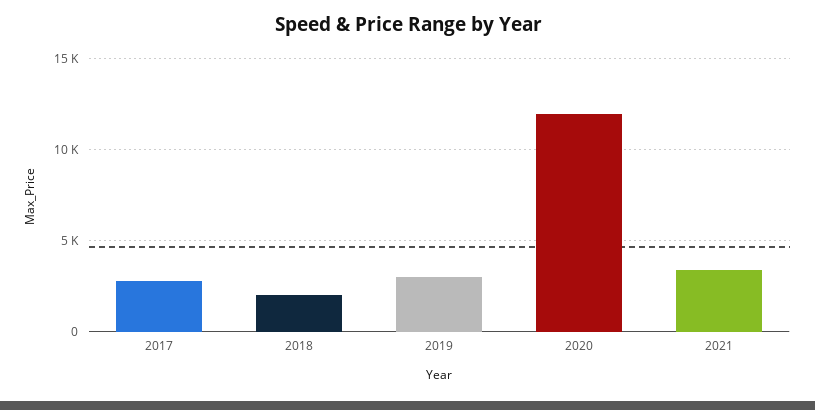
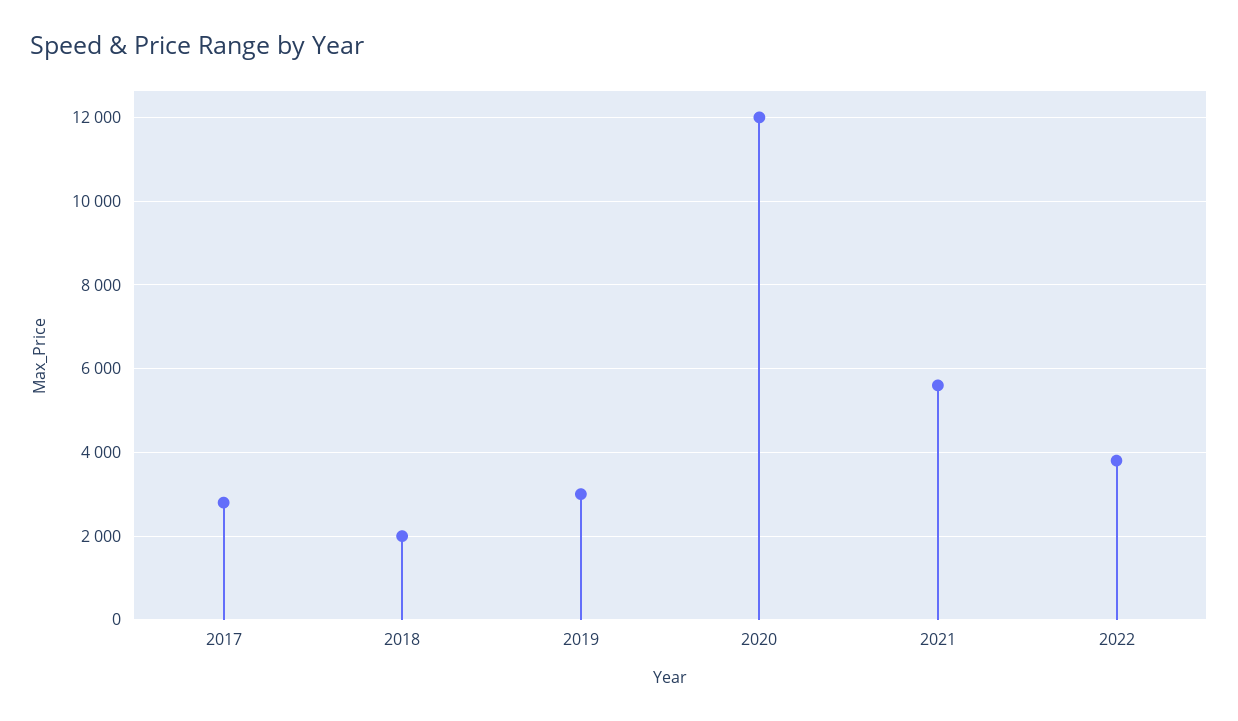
2021: 3500 -> 5600
2022: none -> 3800

